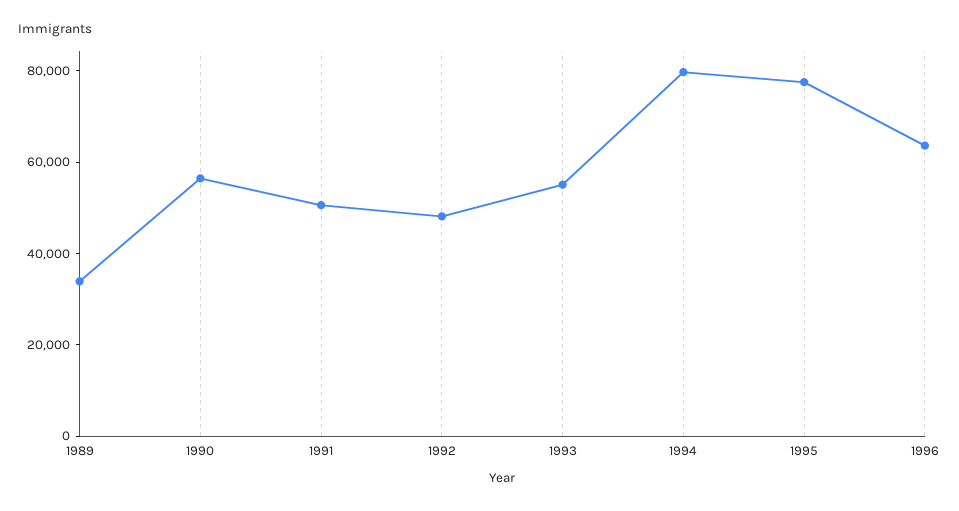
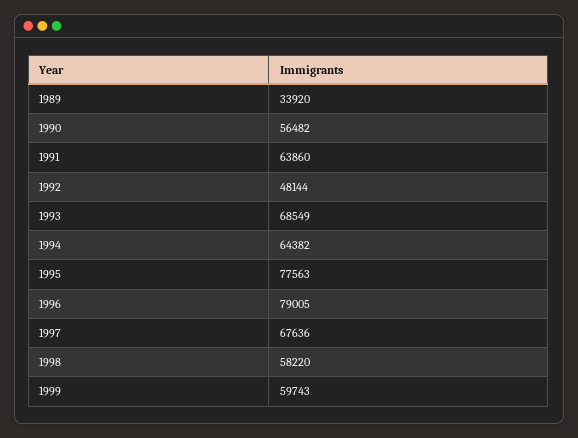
1991: 50000 -> 63860
1993: 55000 -> 68549
1994: 80000 -> 64382
1996: 65000 -> 79005
1997: none -> 67636
1998: none -> 58220
1999: none -> 59743

